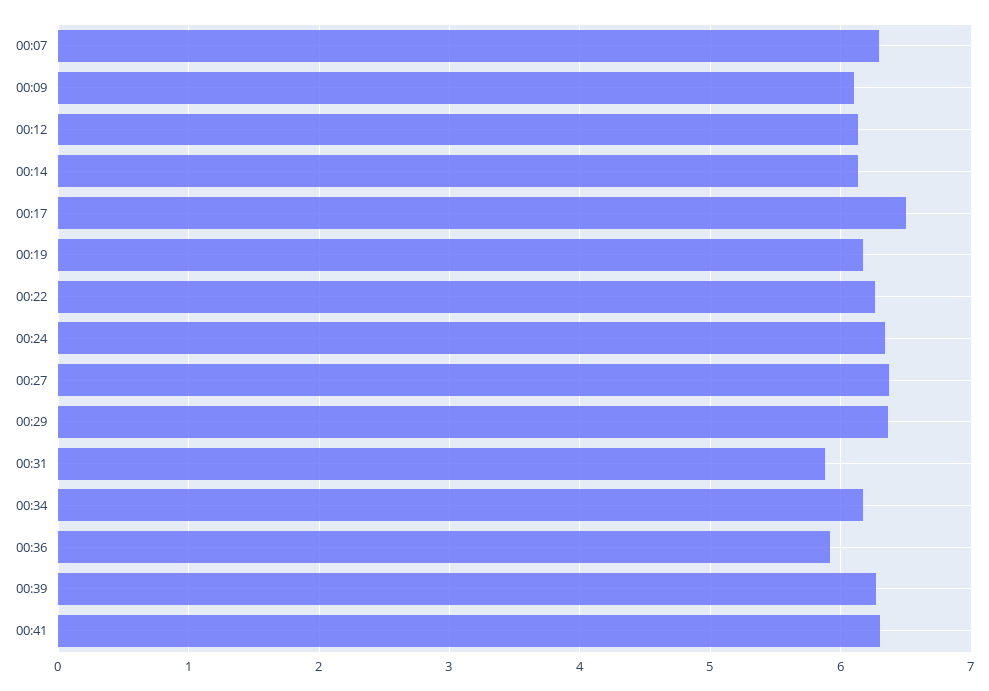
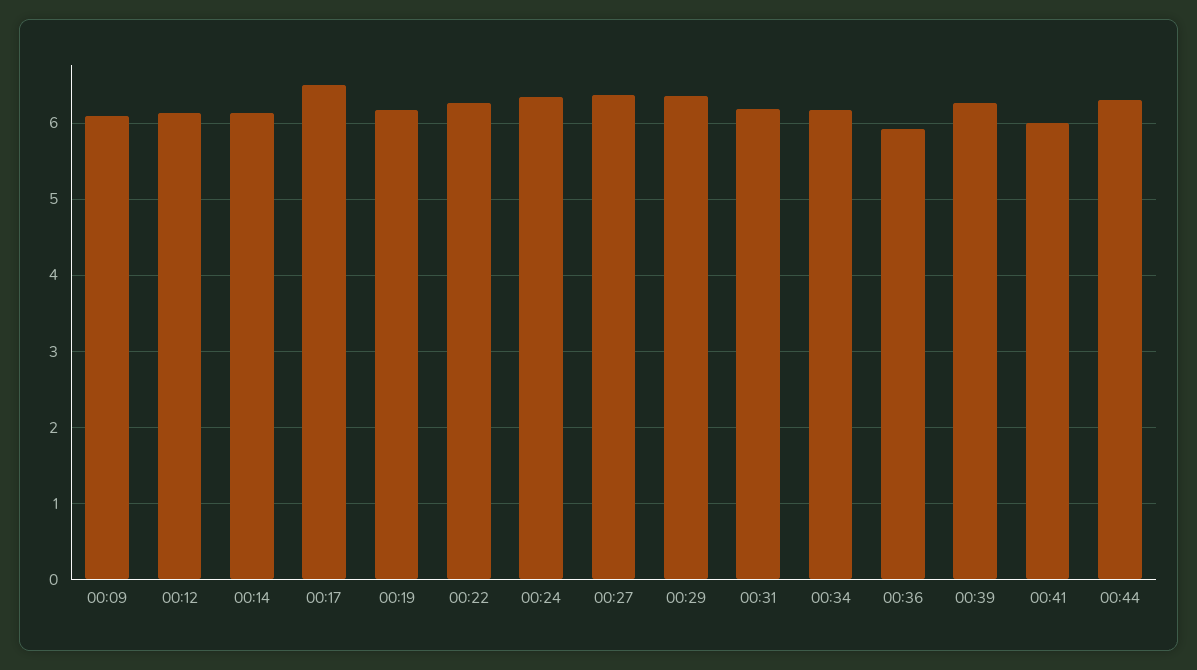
00:07: 6.3 -> none
00:31: 5.9 -> 6.2
00:41: 6.3 -> 6
00:44: none -> 6.3

